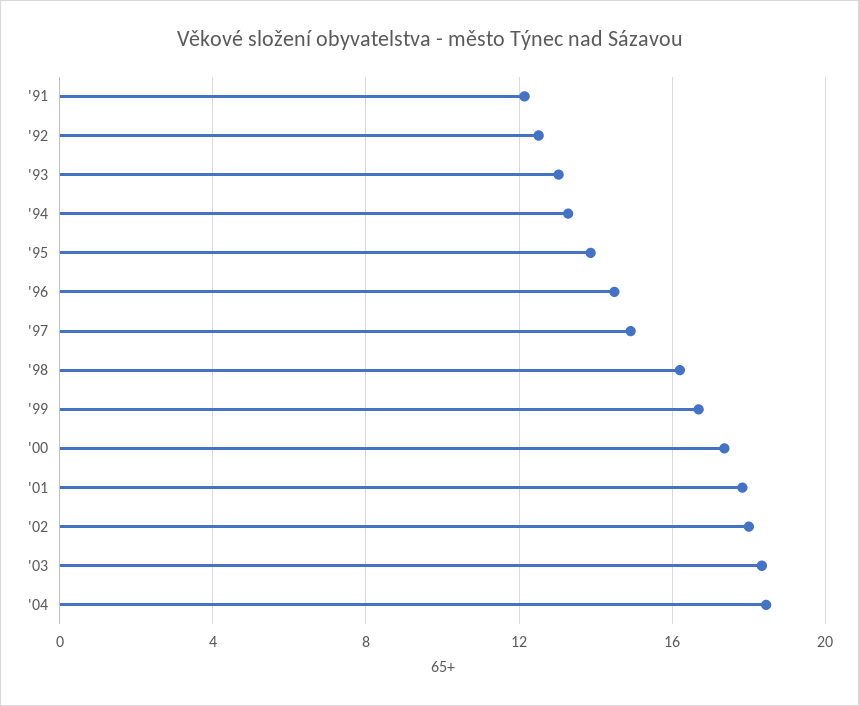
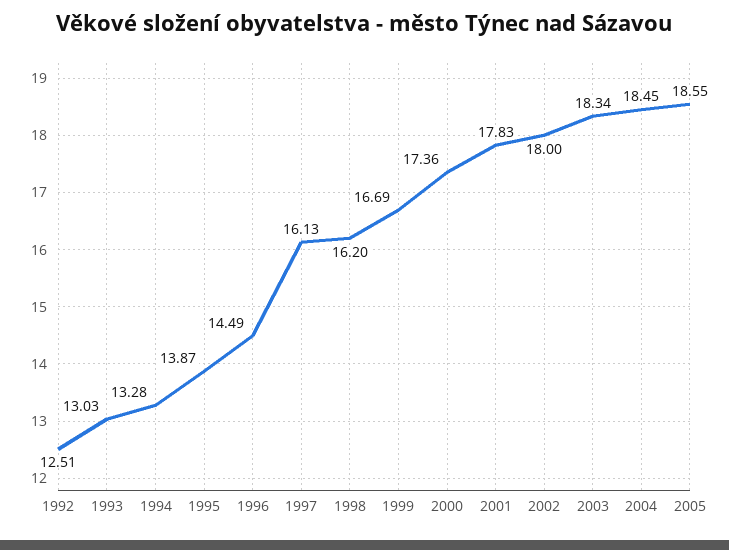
'91: 12 -> none
'97: 15 -> 16.13
2005: none -> 18.55

